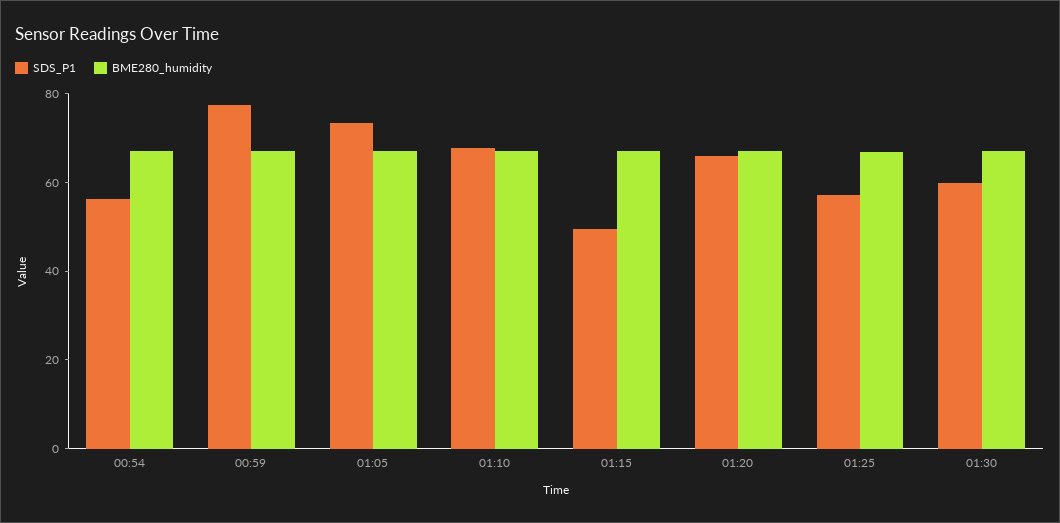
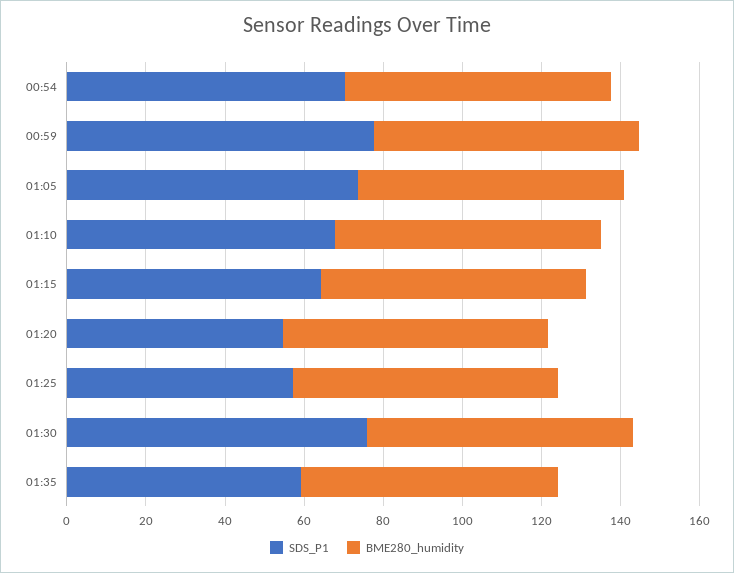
SDS_P1, 00:54: 55 -> 70
SDS_P1, 01:15: 50 -> 65
SDS_P1, 01:20: 65 -> 55
SDS_P1, 01:30: 60 -> 75
SDS_P1, 01:35: none -> 60
BME280_humidity, 01:35: none -> 65

